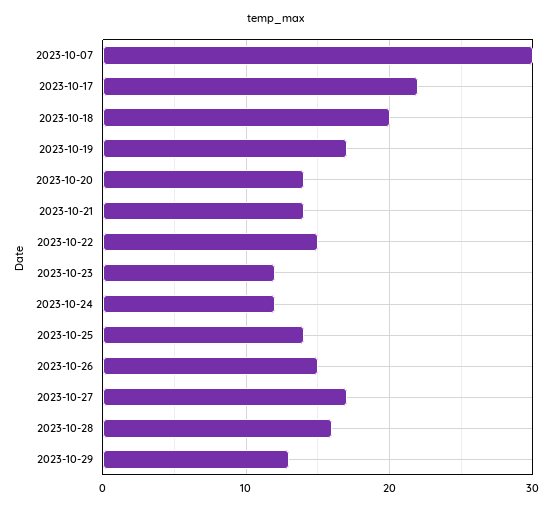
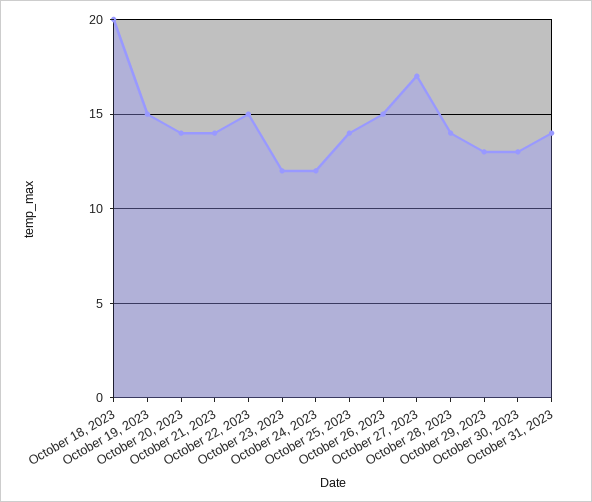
2023-10-07: 30 -> none
2023-10-17: 22 -> none
2023-10-19: 17 -> 15
2023-10-28: 16 -> 14
October 30, 2023: none -> 13
October 31, 2023: none -> 14

